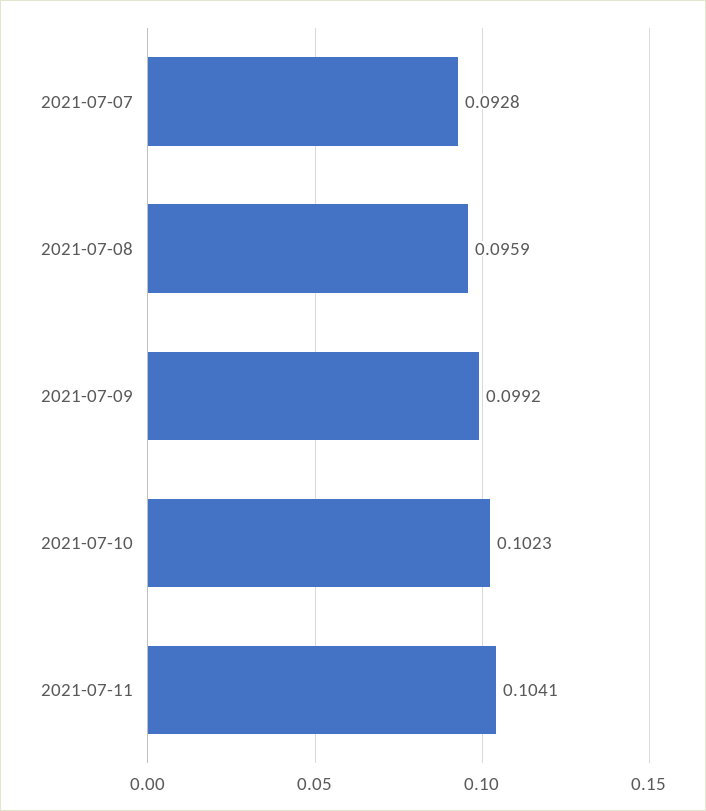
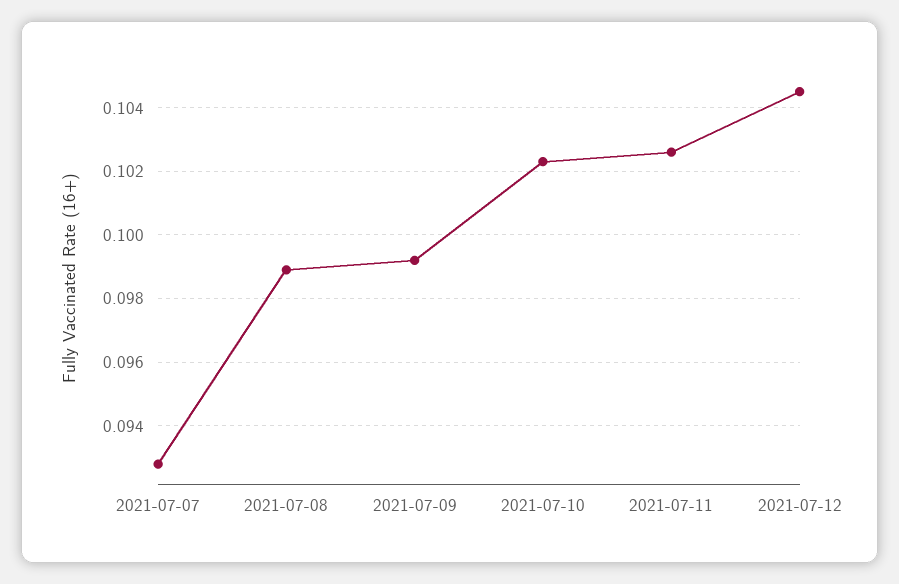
2021-07-08: 0.0959 -> 0.099
2021-07-11: 0.1041 -> 0.1025
2021-07-12: none -> 0.1045

